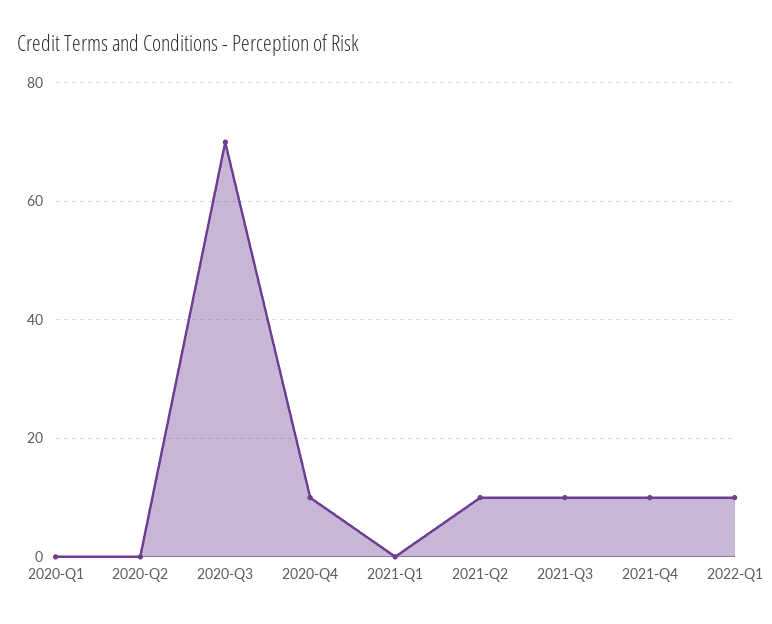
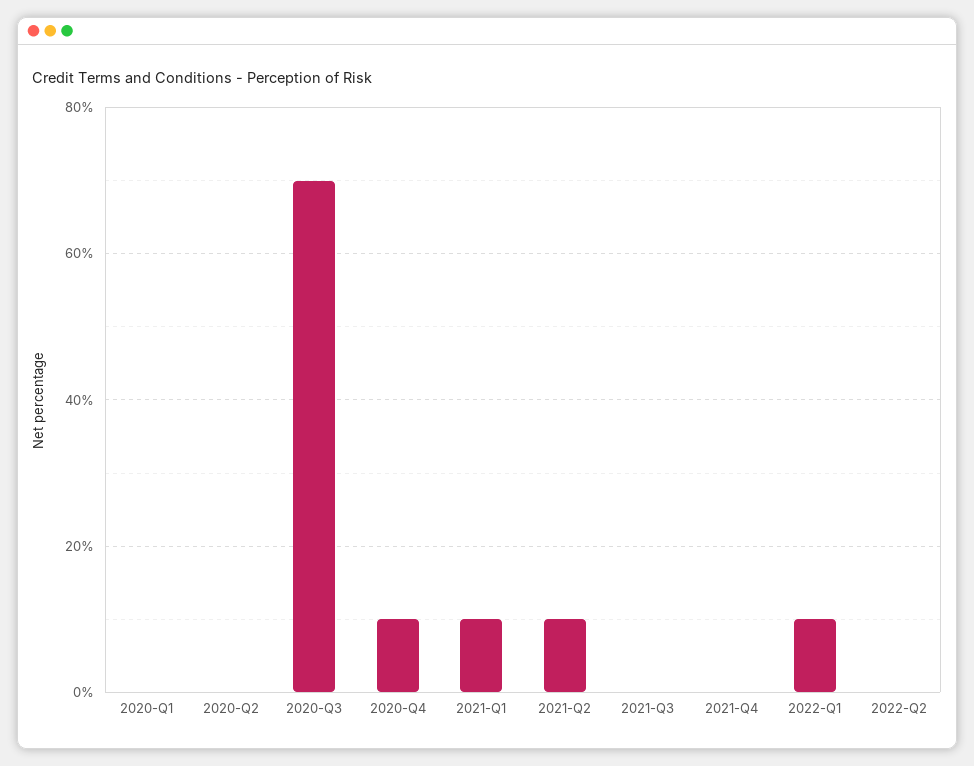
2021-Q1: 0 -> 10
2021-Q3: 10 -> 0
2021-Q4: 10 -> 0
2022-Q2: none -> 0

